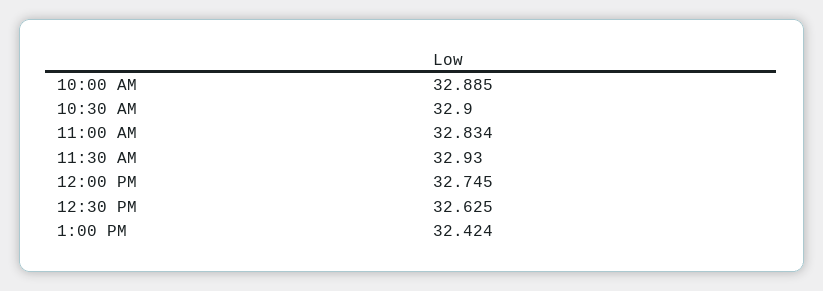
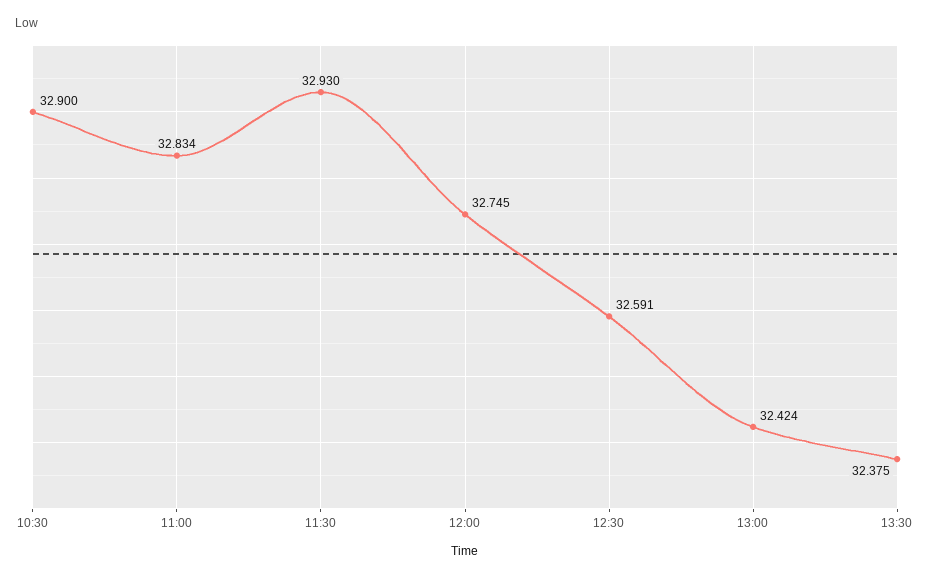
10:00 AM: 32.885 -> none
12:30 PM: 32.625 -> 32.591
13:30: none -> 32.375

